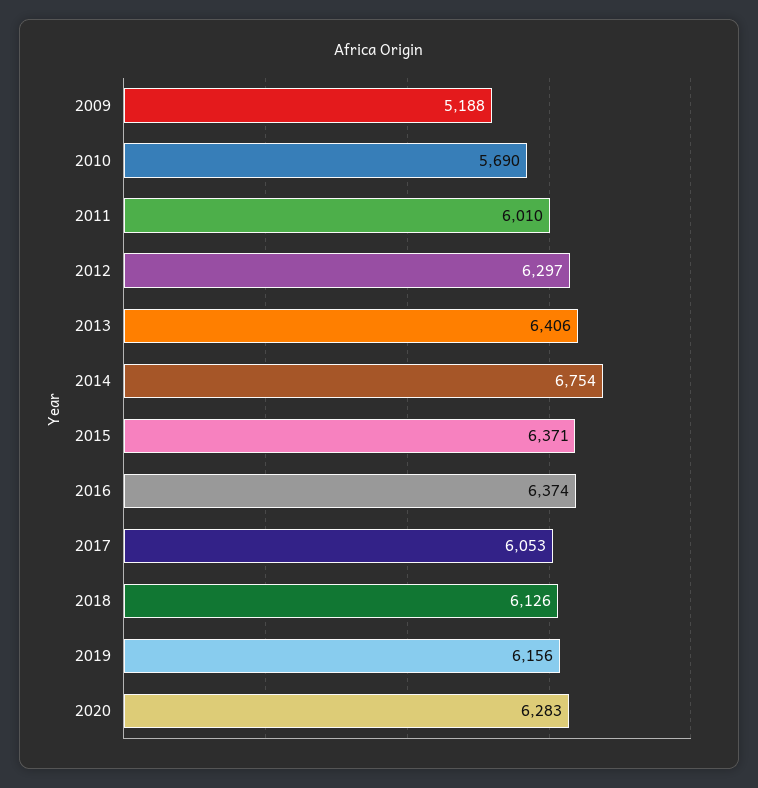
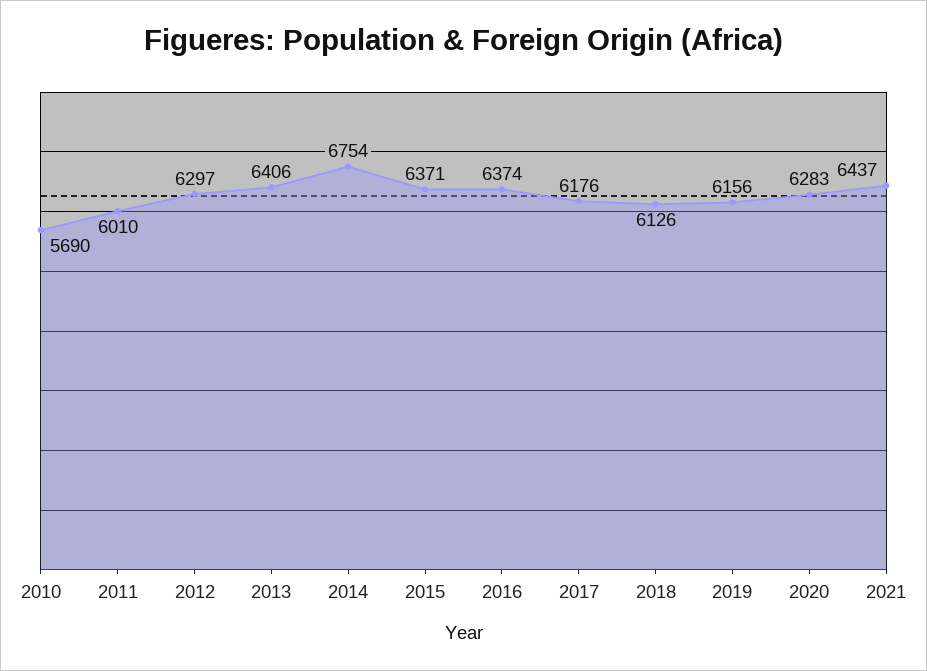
2009: 5188 -> none
2017: 6053 -> 6176
2021: none -> 6437

